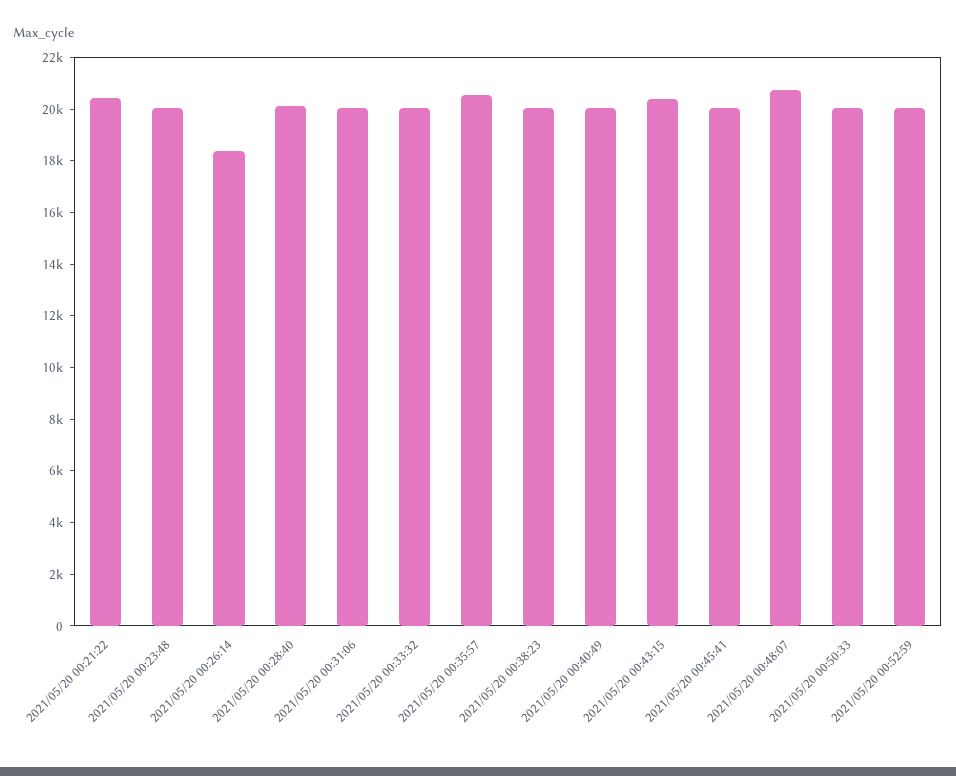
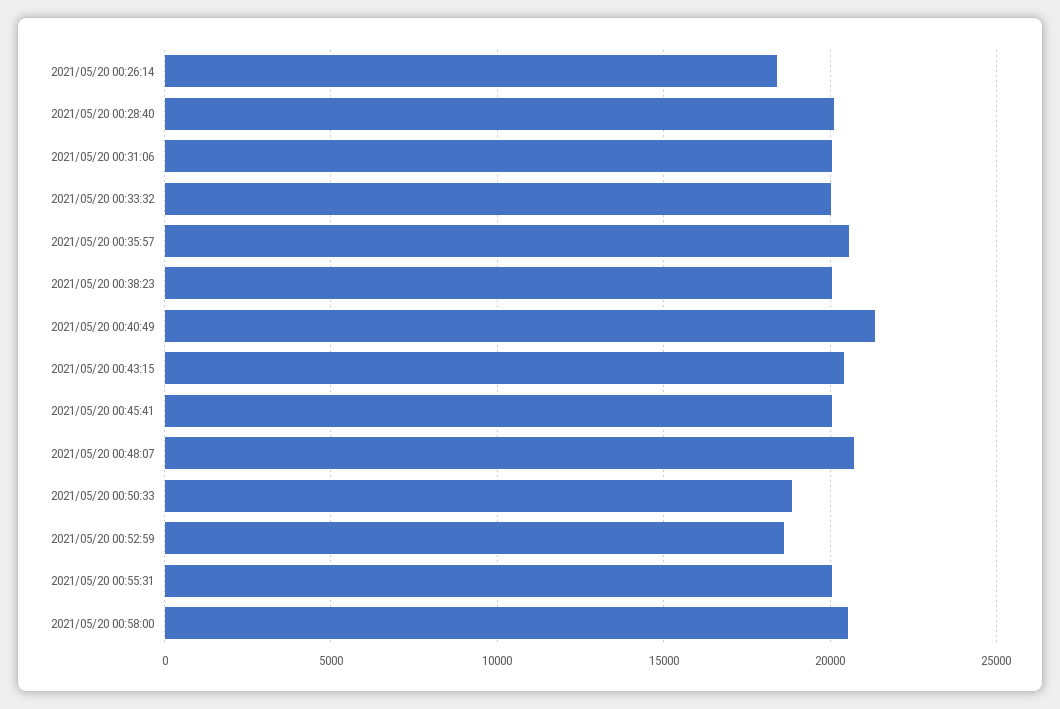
2021/05/20 00:21:22: 20500 -> none
2021/05/20 00:23:48: 20000 -> none
2021/05/20 00:40:49: 20000 -> 21500
2021/05/20 00:50:33: 20000 -> 19000
2021/05/20 00:52:59: 20000 -> 18500
2021/05/20 00:55:31: none -> 20000
2021/05/20 00:58:00: none -> 20500

